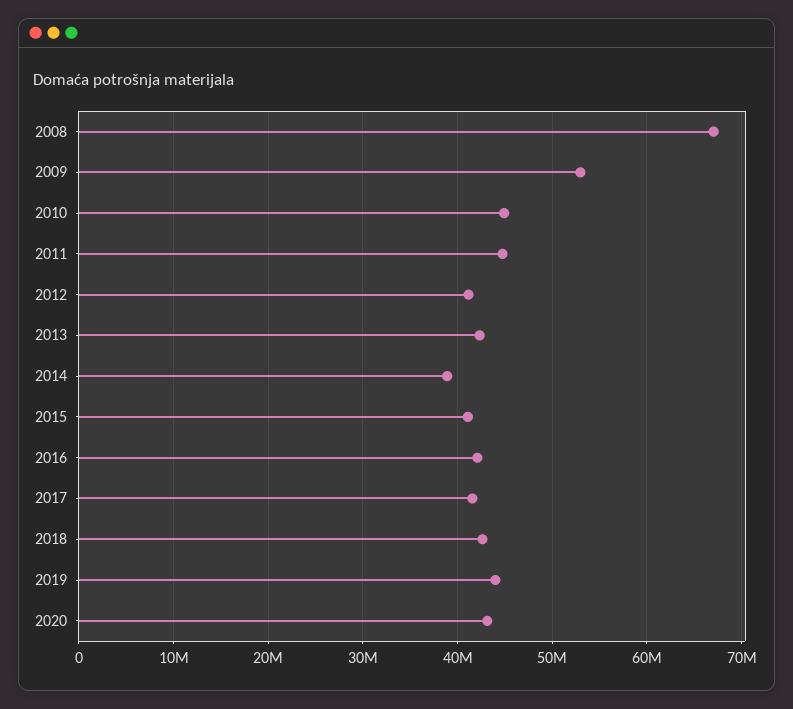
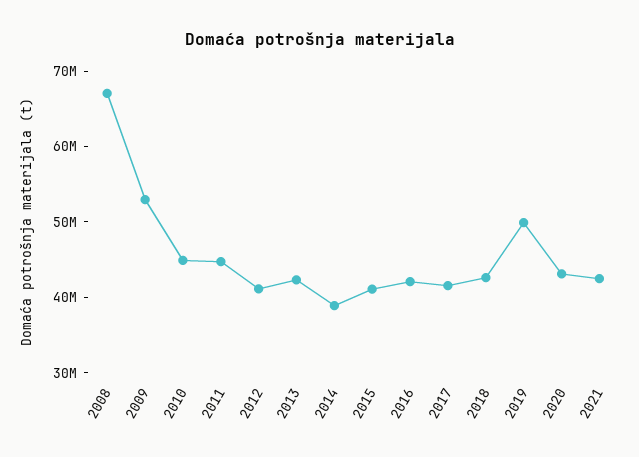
2019: 44000000 -> 50000000
2021: none -> 42000000

